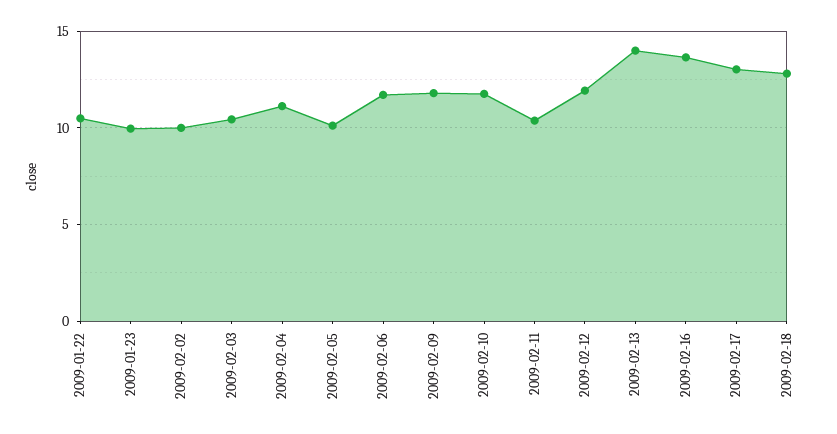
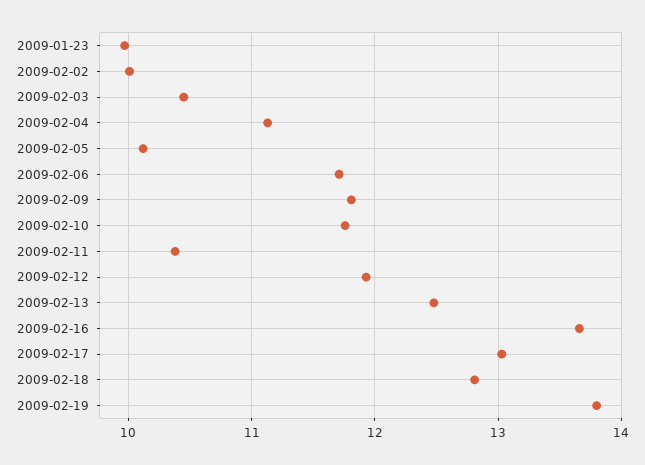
2009-01-22: 10.5 -> none
2009-02-13: 14 -> 12.5
2009-02-19: none -> 13.8

